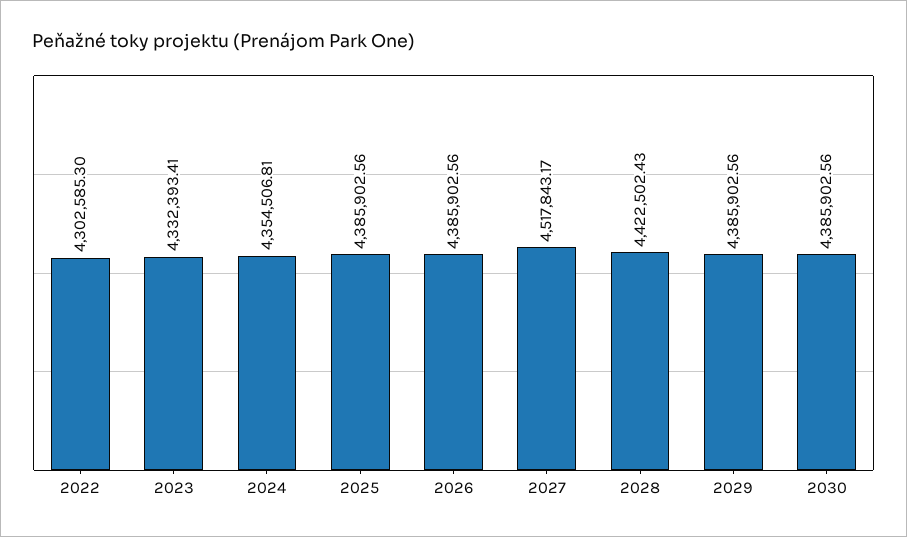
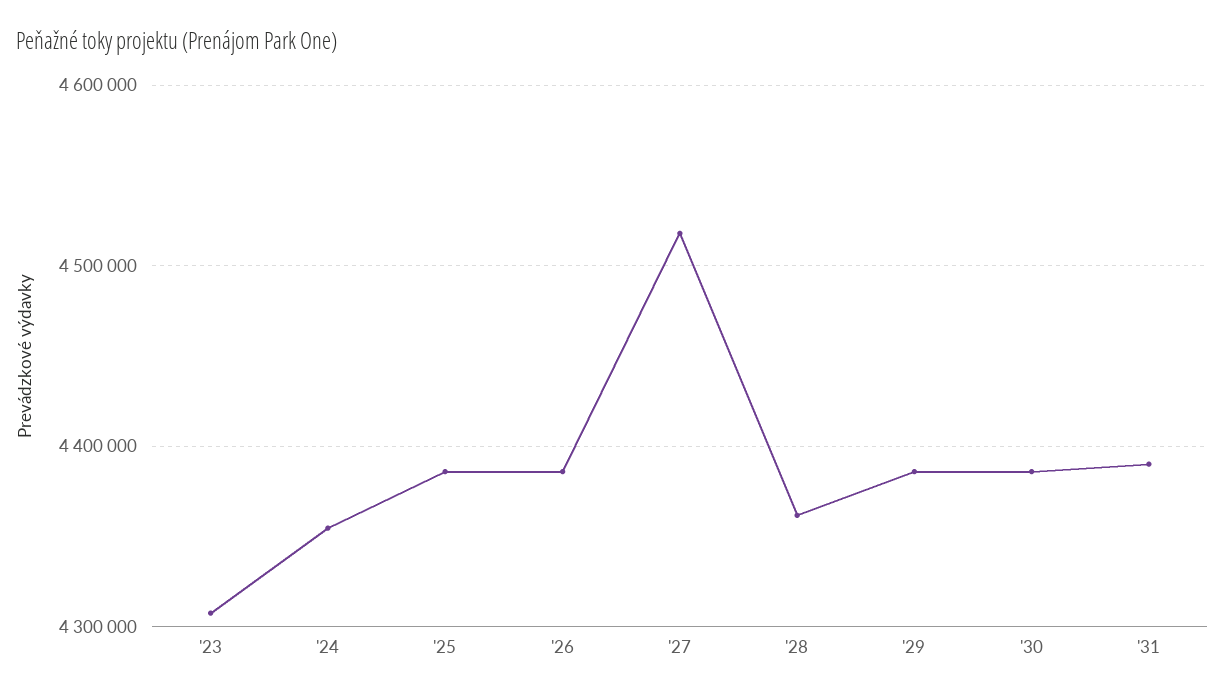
2022: 4302585.3 -> none
2023: 4332393.41 -> 4310000
2028: 4422502.43 -> 4360000
'31: none -> 4390000

